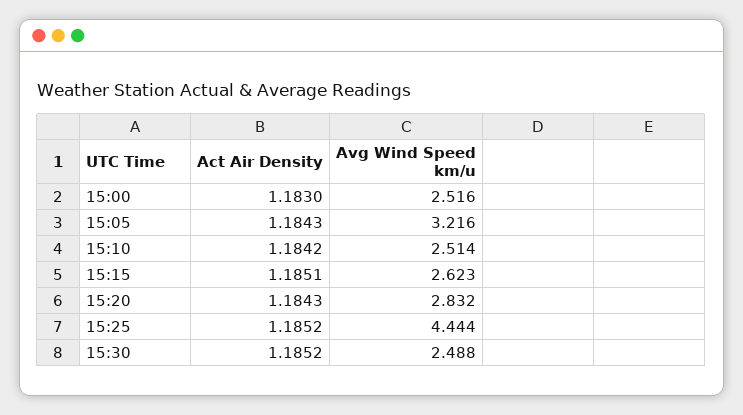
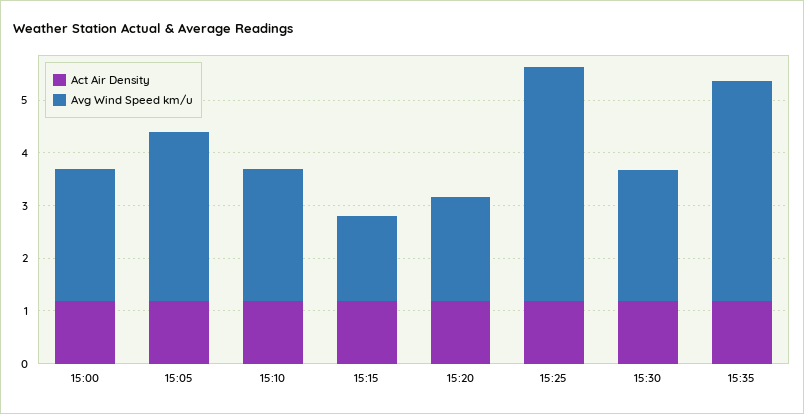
Avg Wind Speed km/u, 15:15: 2.623 -> 1.6
Avg Wind Speed km/u, 15:20: 2.832 -> 2
Act Air Density, 15:35: none -> 1.2
Avg Wind Speed km/u, 15:35: none -> 4.2

